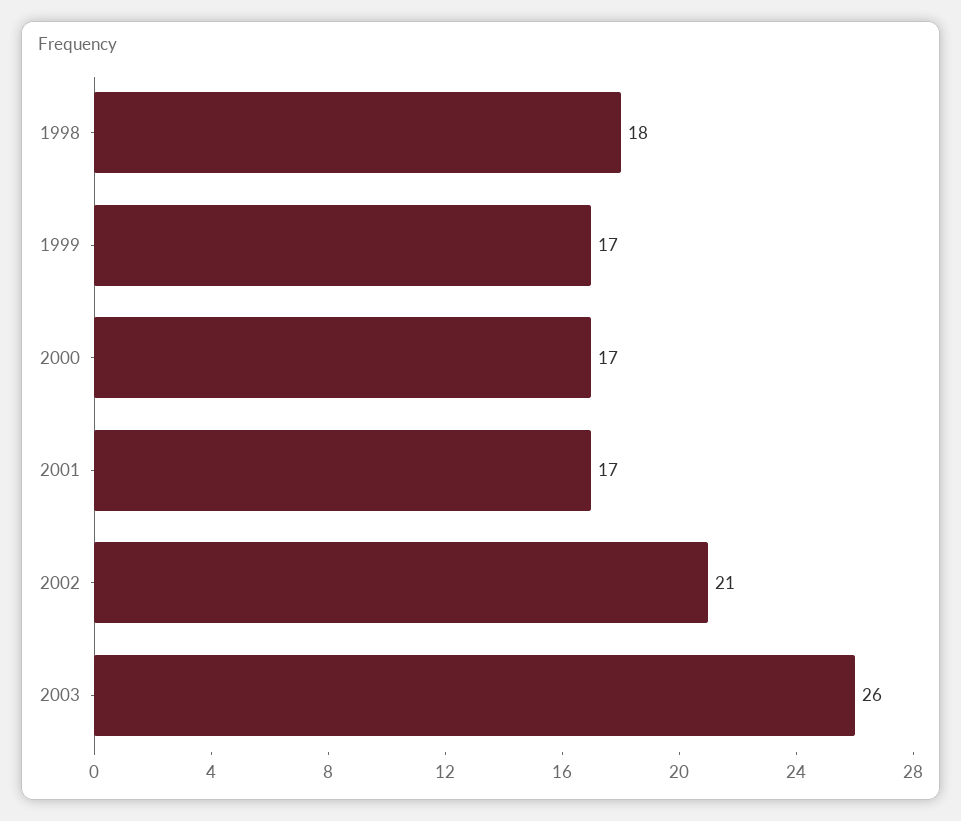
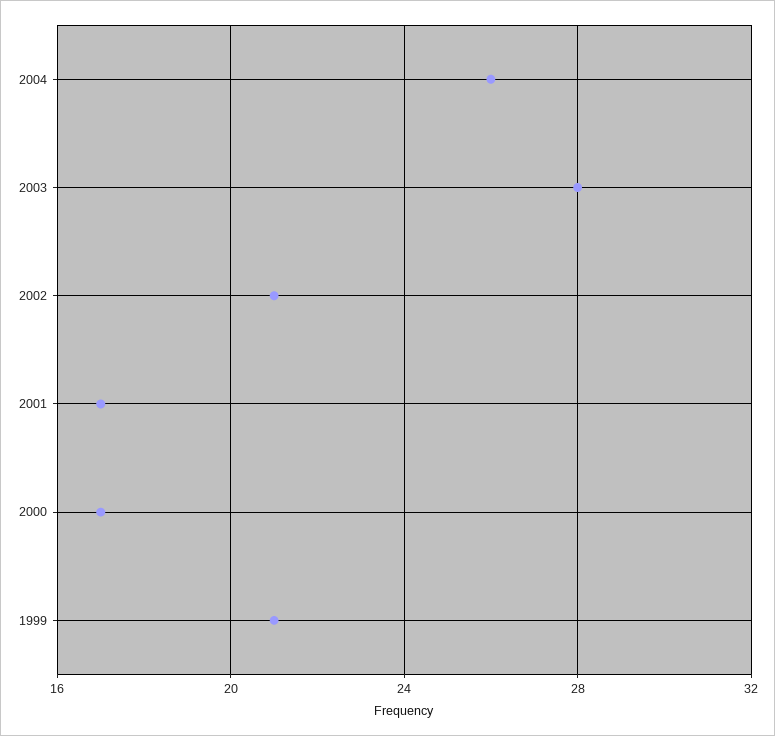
1998: 18 -> none
1999: 17 -> 21
2003: 26 -> 28
2004: none -> 26

